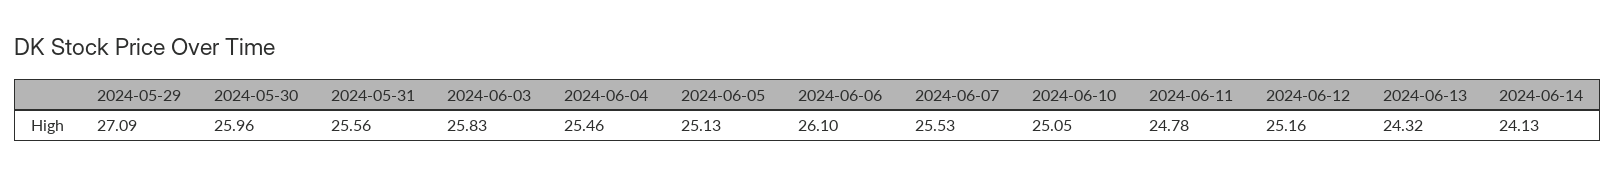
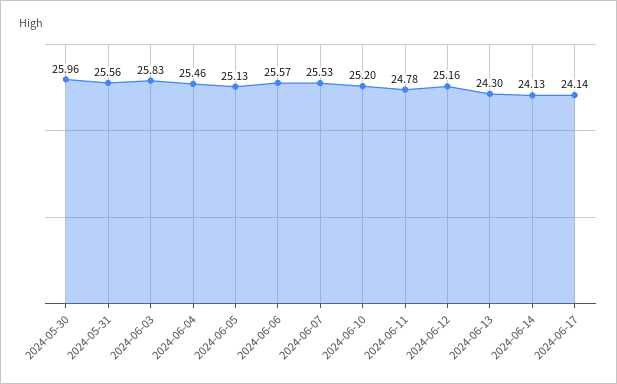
2024-05-29: 27.09 -> none
2024-06-06: 26.1 -> 25.57
2024-06-10: 25.05 -> 25.2
2024-06-13: 24.32 -> 24.3
2024-06-17: none -> 24.14

